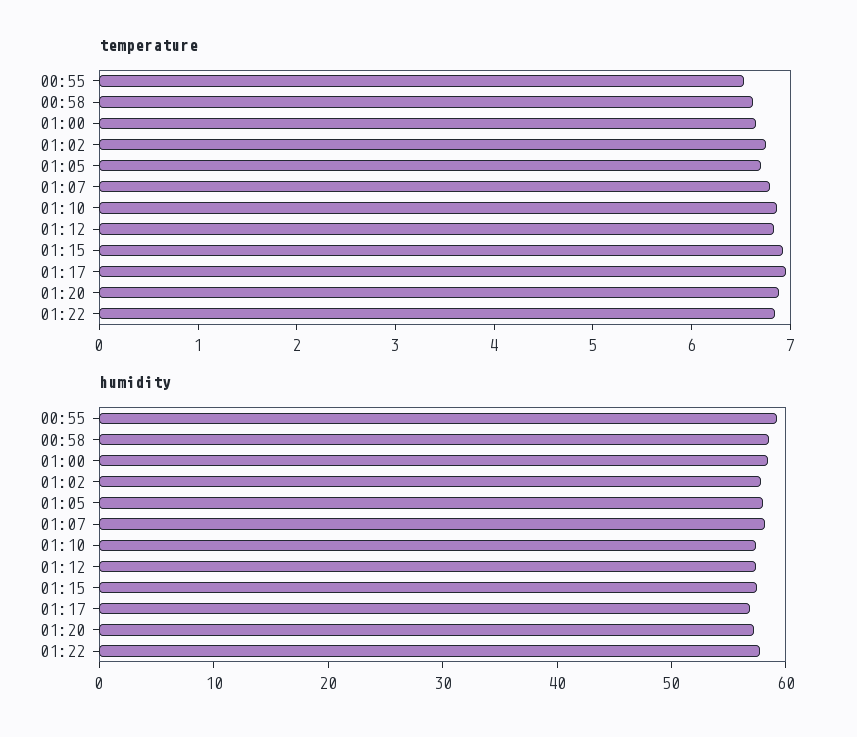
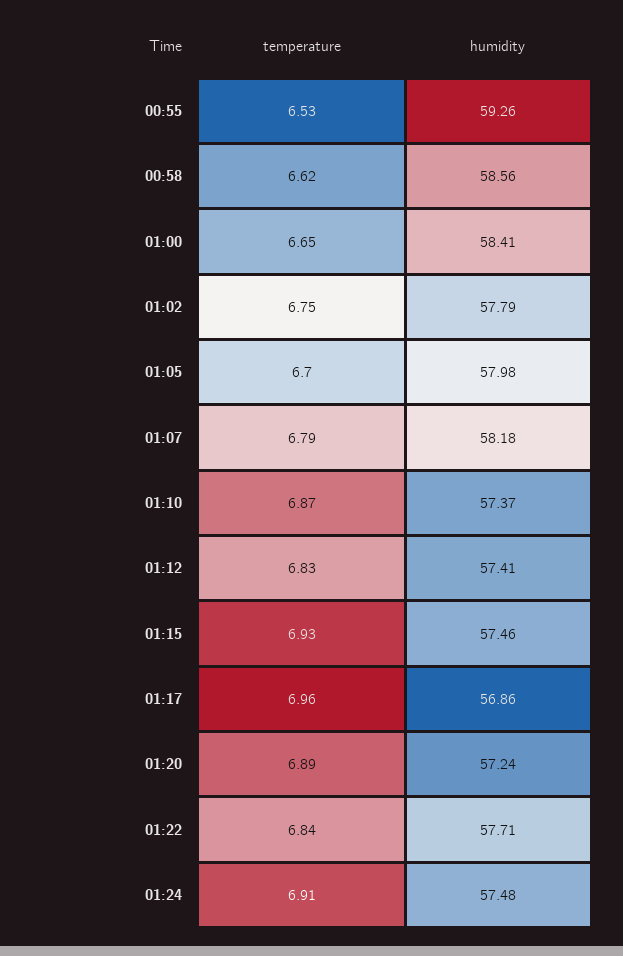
temperature, 01:24: none -> 6.91
humidity, 01:24: none -> 57.48

